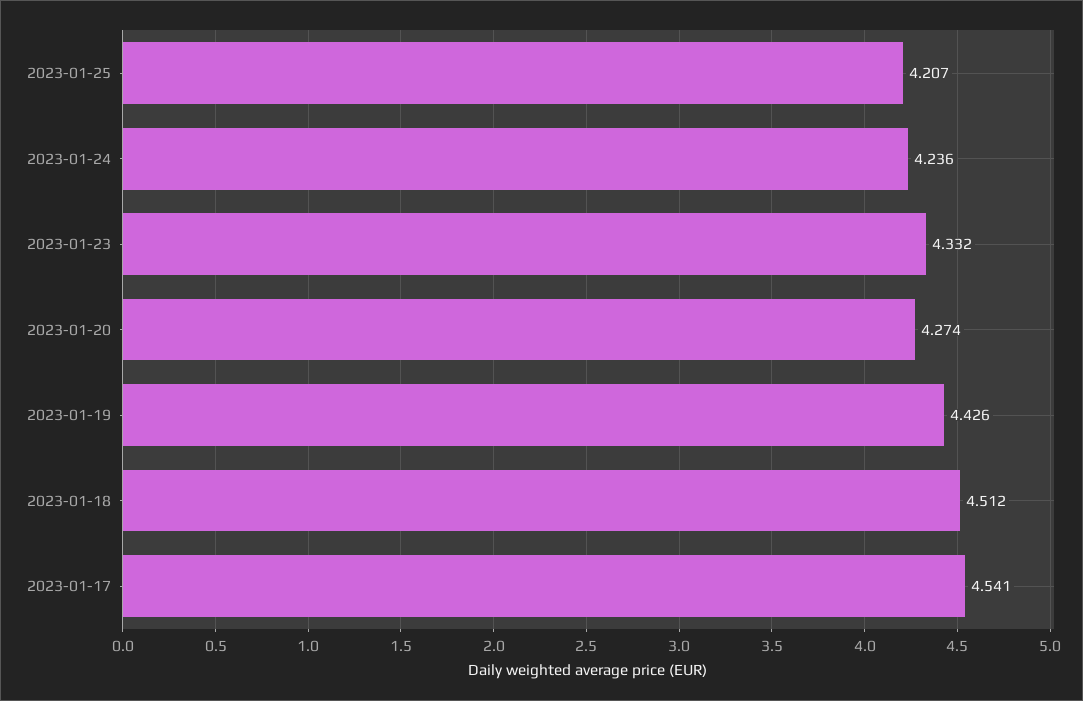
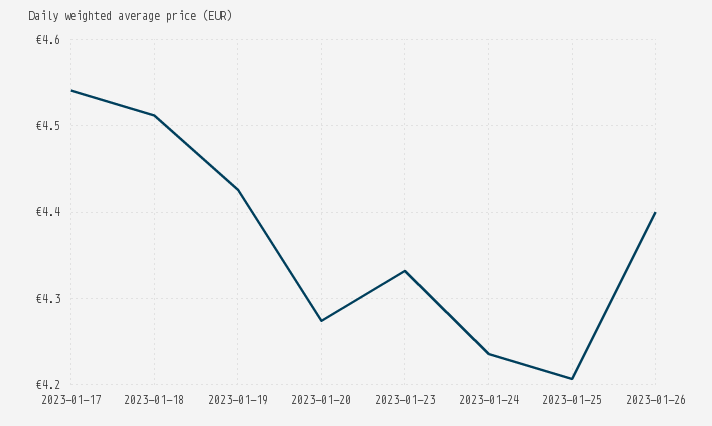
2023-01-26: none -> 4.4

